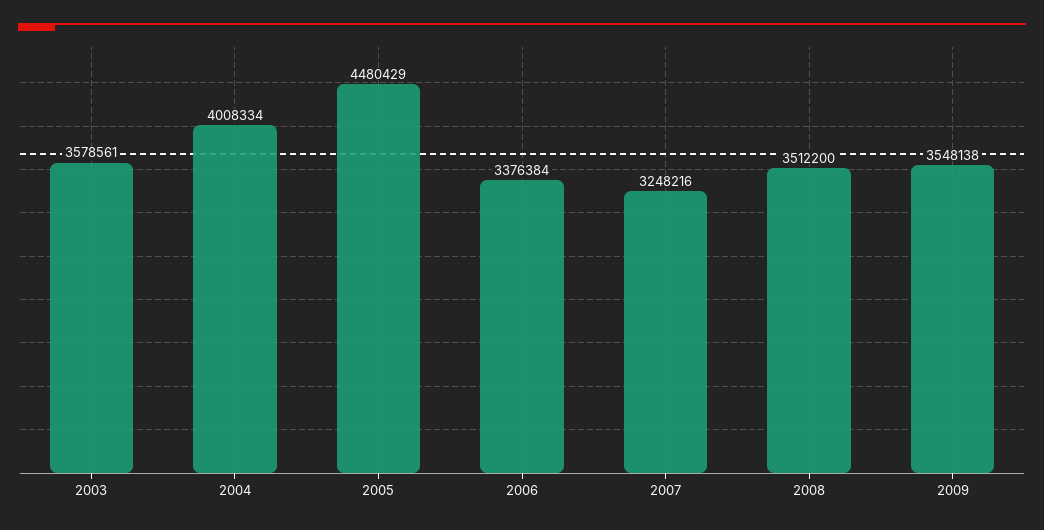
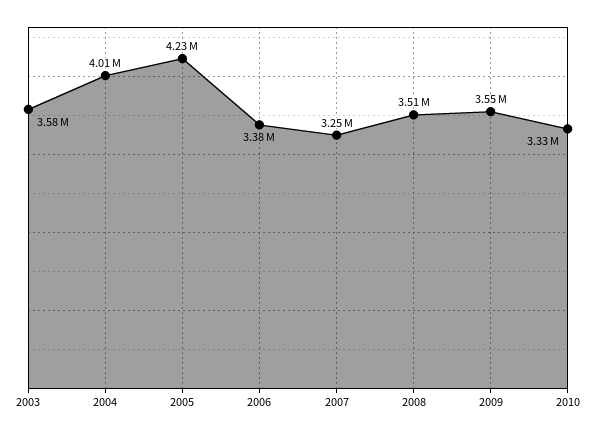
2005: 4480429 -> 4230000
2010: none -> 3330000

